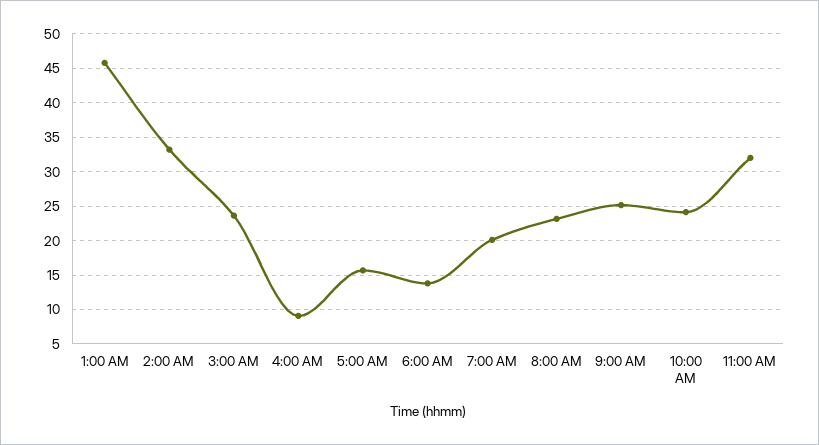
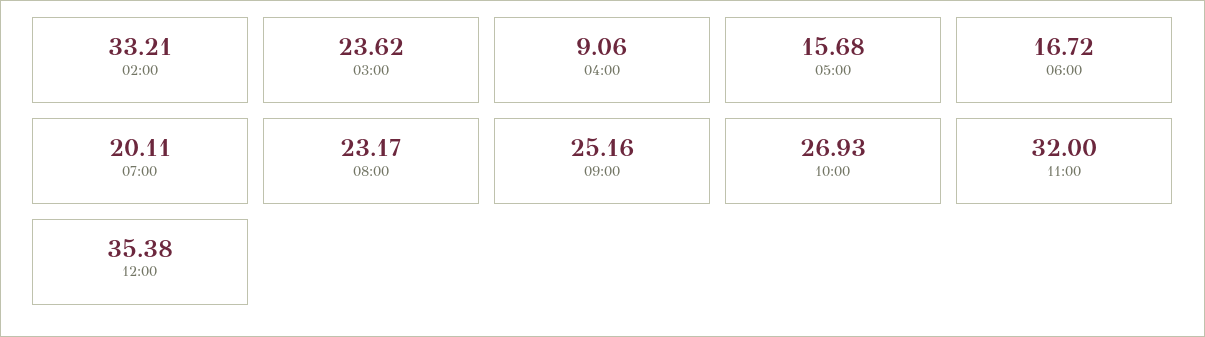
1:00 AM: 46 -> none
6:00 AM: 14 -> 16.72
10:00 AM: 24 -> 26.93
12:00: none -> 35.38

